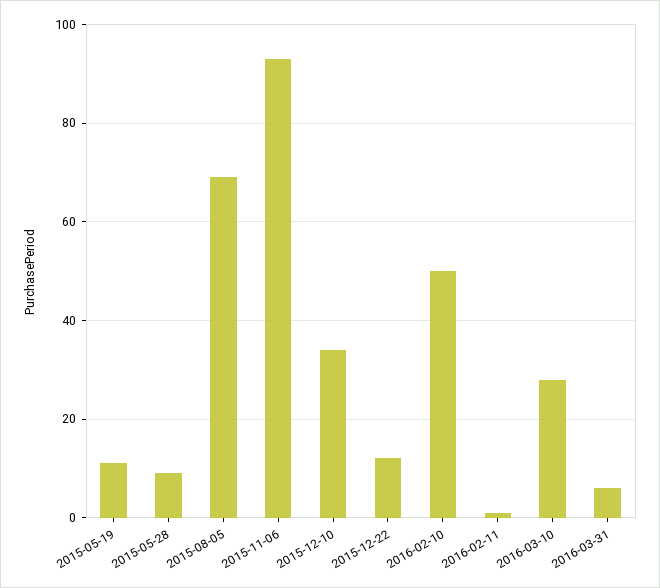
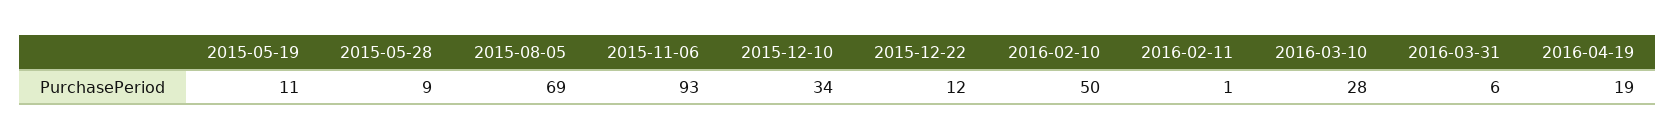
2016-04-19: none -> 19

